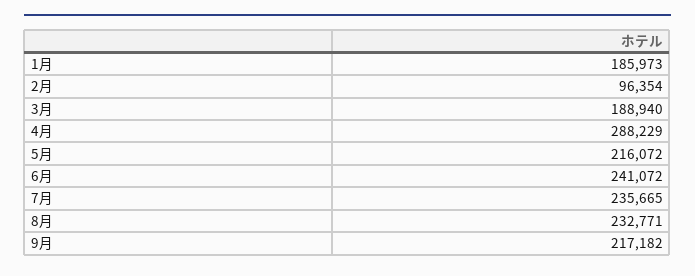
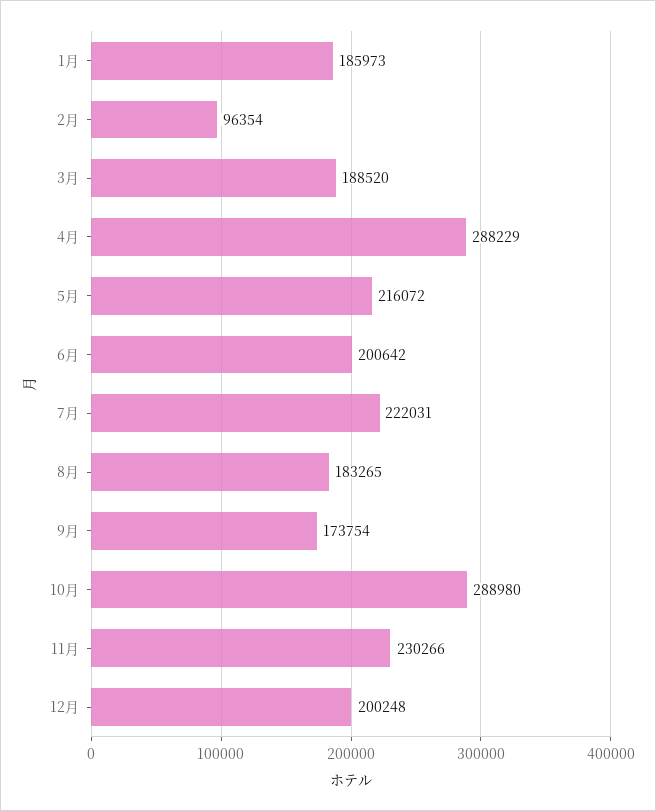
3月: 188940 -> 188520
6月: 241072 -> 200642
7月: 235665 -> 222031
8月: 232771 -> 183265
9月: 217182 -> 173754
10月: none -> 288980
11月: none -> 230266
12月: none -> 200248

